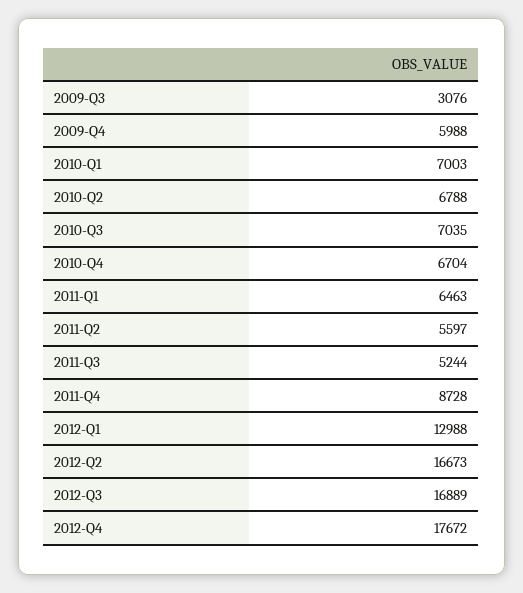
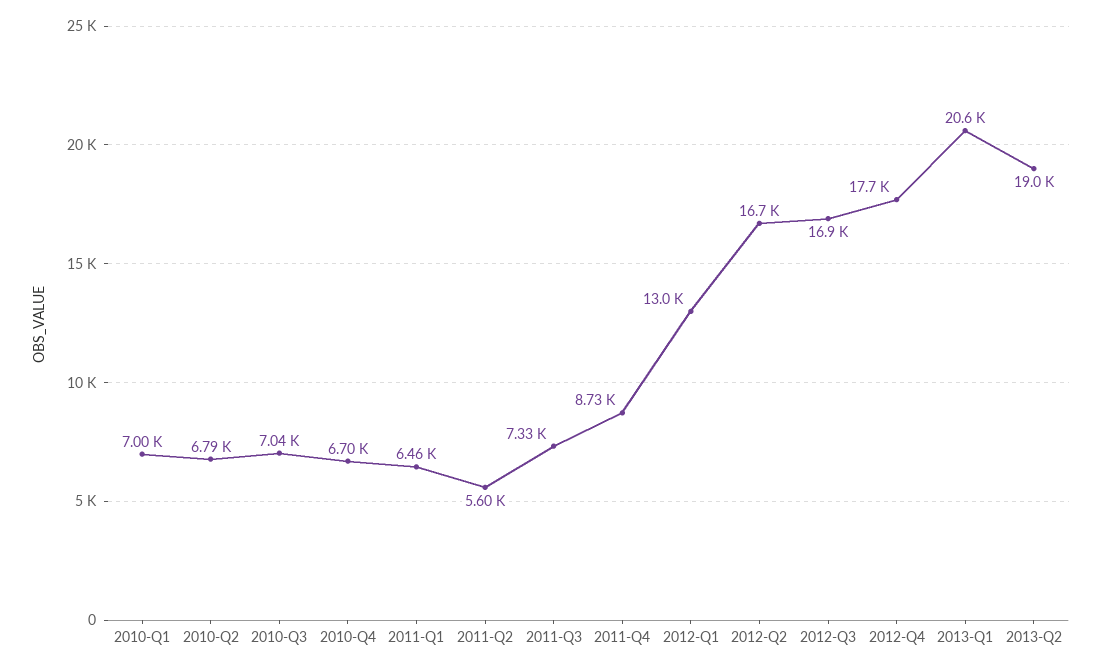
2009-Q3: 3076 -> none
2009-Q4: 5988 -> none
2011-Q3: 5244 -> 7330
2013-Q1: none -> 20600
2013-Q2: none -> 19000

